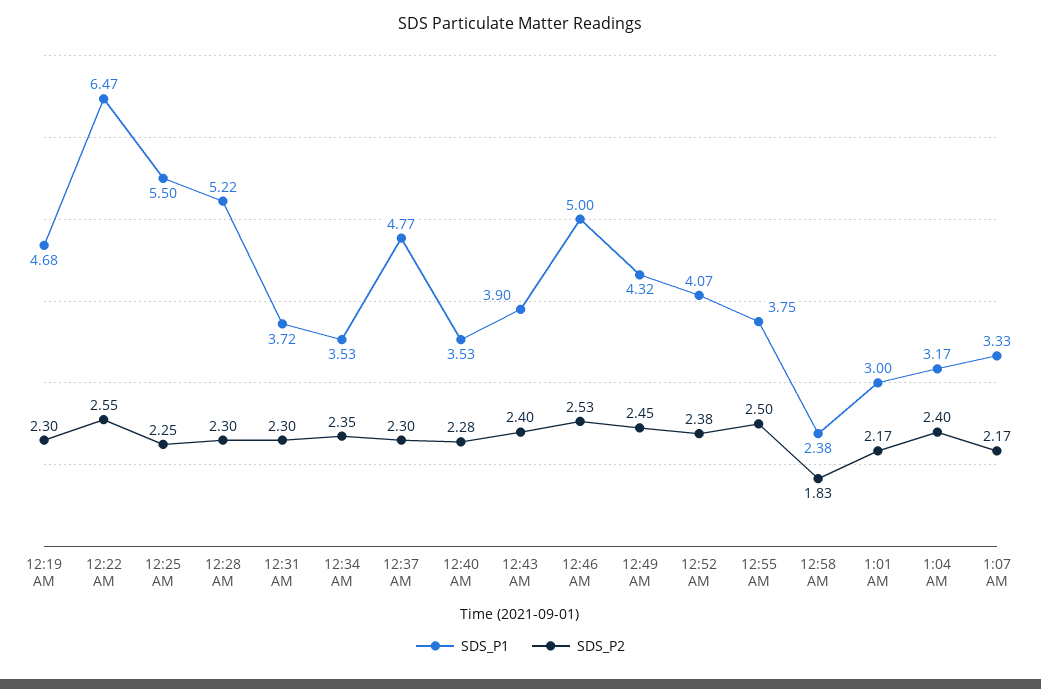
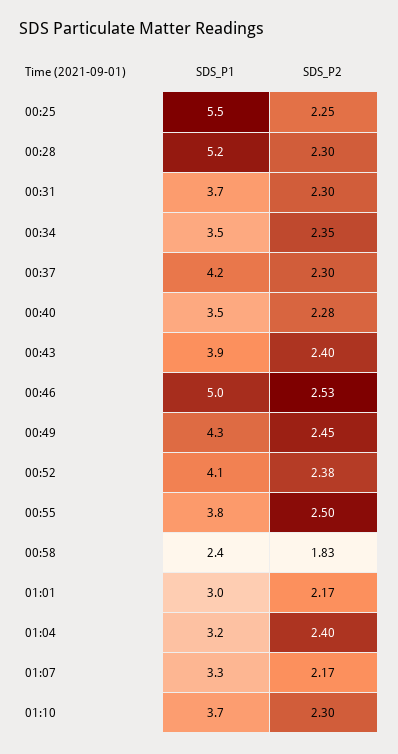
SDS_P1, 12:19 AM: 4.68 -> none
SDS_P2, 12:19 AM: 2.3 -> none
SDS_P1, 12:22 AM: 6.47 -> none
SDS_P2, 12:22 AM: 2.55 -> none
SDS_P1, 12:37 AM: 4.77 -> 4.2
SDS_P1, 01:10: none -> 3.7
SDS_P2, 01:10: none -> 2.3

